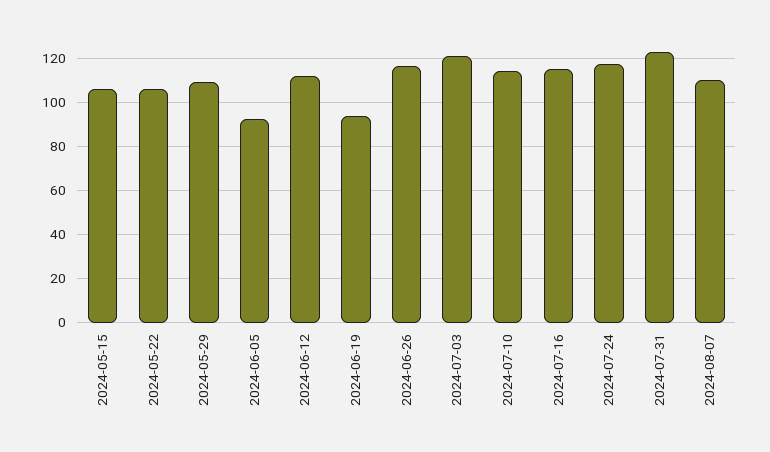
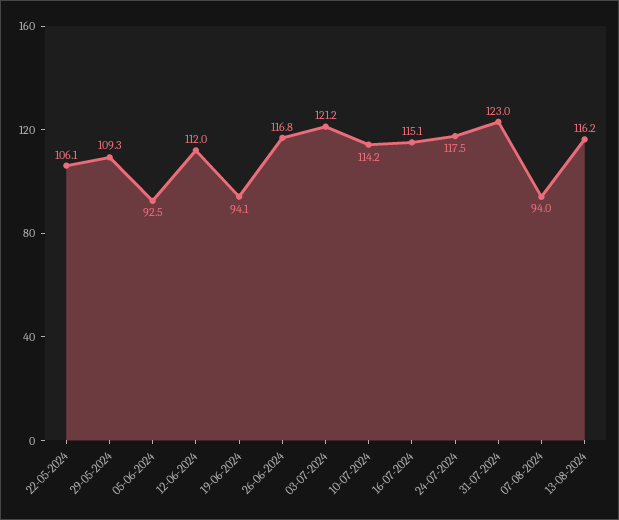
2024-05-15: 105 -> none
2024-08-07: 110 -> 94
13-08-2024: none -> 116.2

